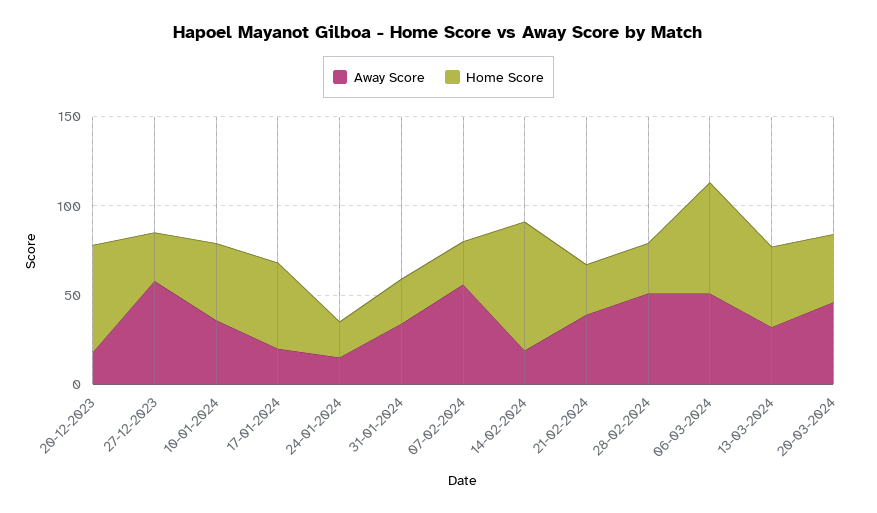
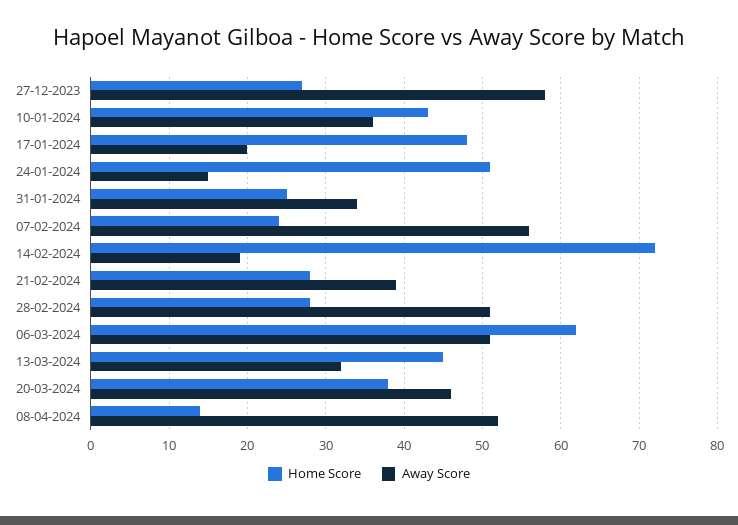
Away Score, 20-12-2023: 20 -> none
Home Score, 20-12-2023: 60 -> none
Home Score, 24-01-2024: 20 -> 51
Home Score, 08-04-2024: none -> 14
Away Score, 08-04-2024: none -> 52

